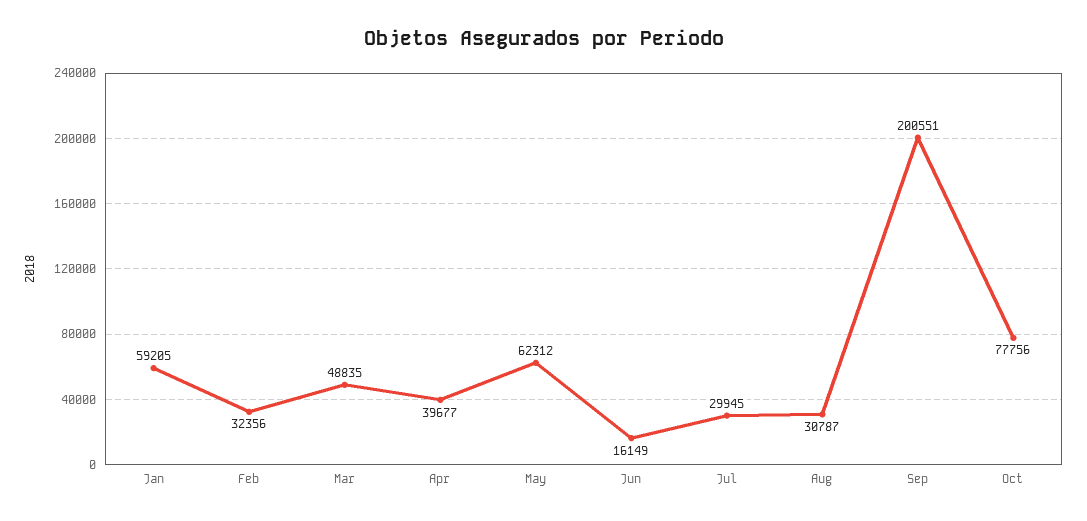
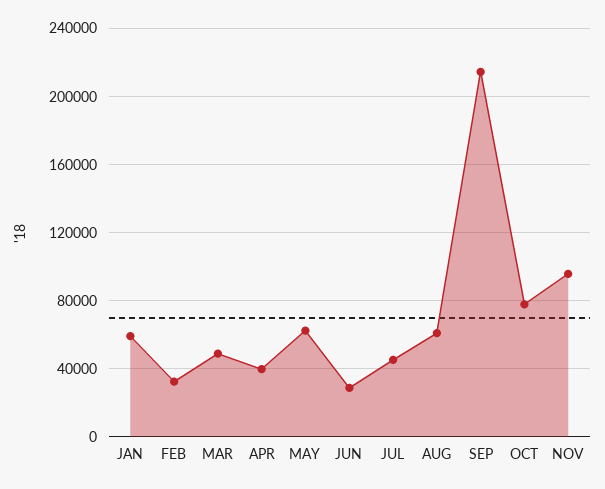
Jun: 16149 -> 30000
Jul: 29945 -> 45000
Aug: 30787 -> 60000
Sep: 200551 -> 215000
NOV: none -> 95000

